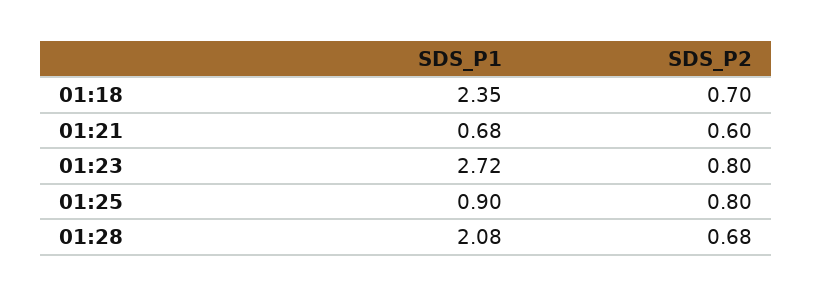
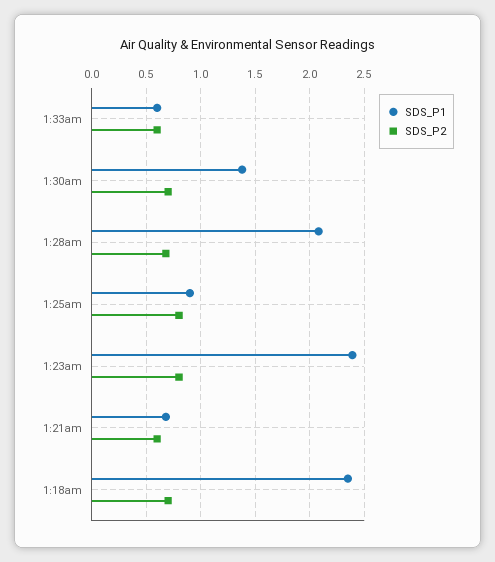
SDS_P1, 01:23: 2.72 -> 2.4
SDS_P1, 1:33am: none -> 0.6
SDS_P2, 1:33am: none -> 0.6
SDS_P1, 1:30am: none -> 1.4
SDS_P2, 1:30am: none -> 0.7

